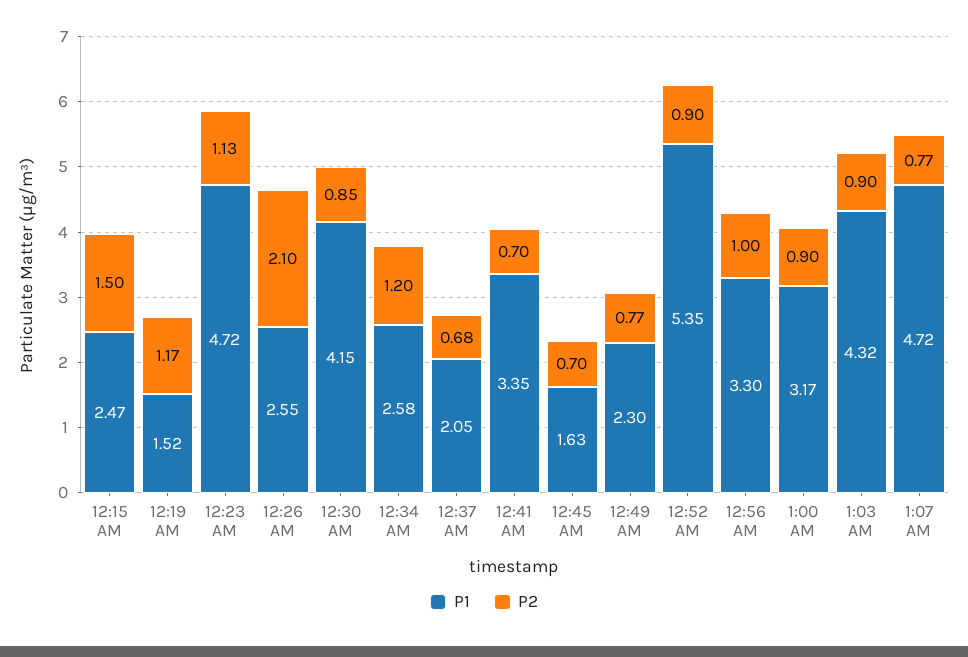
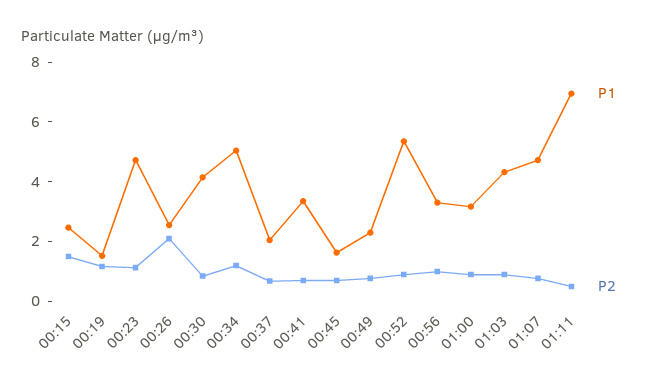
P1, 12:34 AM: 2.58 -> 5
P1, 01:11: none -> 7
P2, 01:11: none -> 0.5

